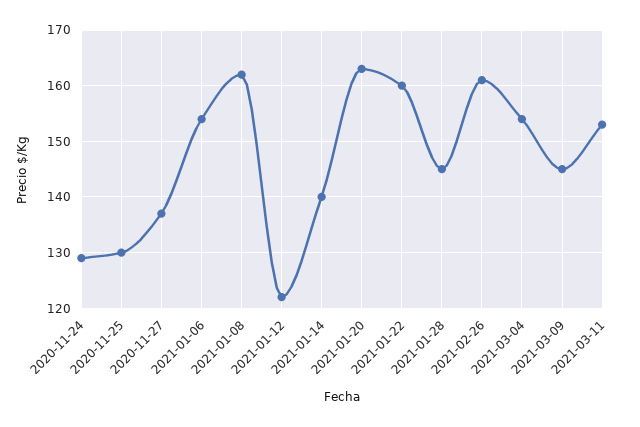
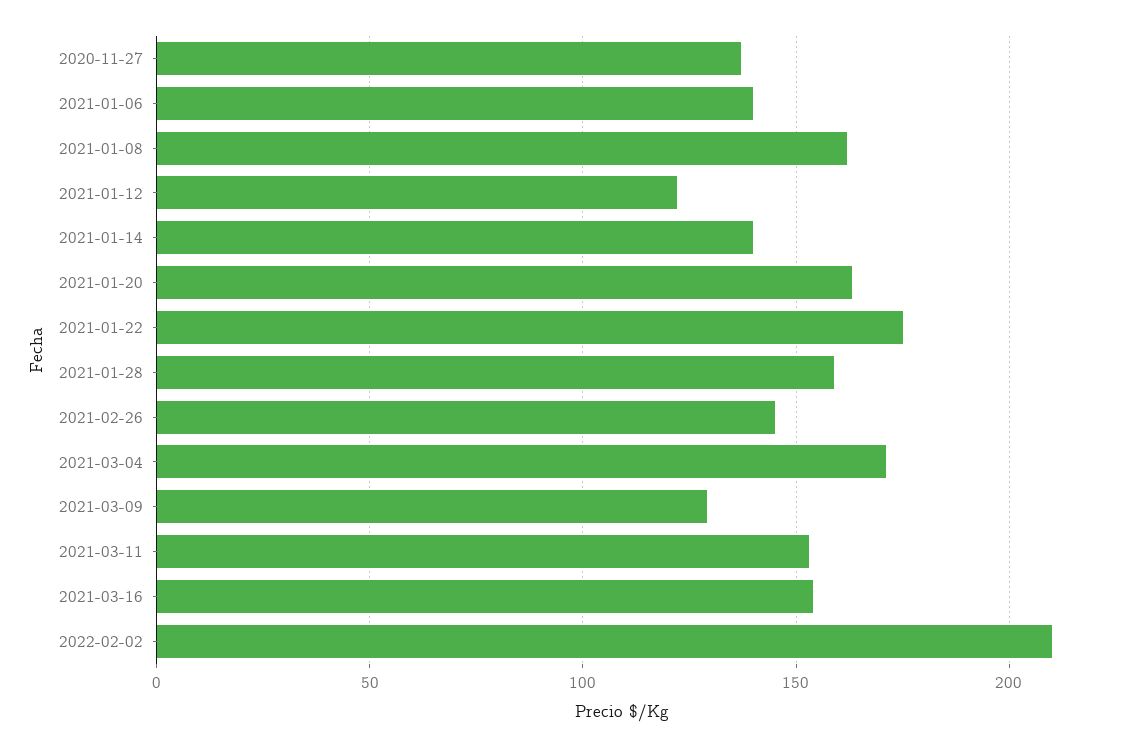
2020-11-24: 130 -> none
2020-11-25: 130 -> none
2021-01-06: 155 -> 140
2021-01-22: 160 -> 175
2021-01-28: 145 -> 160
2021-02-26: 160 -> 145
2021-03-04: 155 -> 170
2021-03-09: 145 -> 130
2021-03-16: none -> 155
2022-02-02: none -> 210

